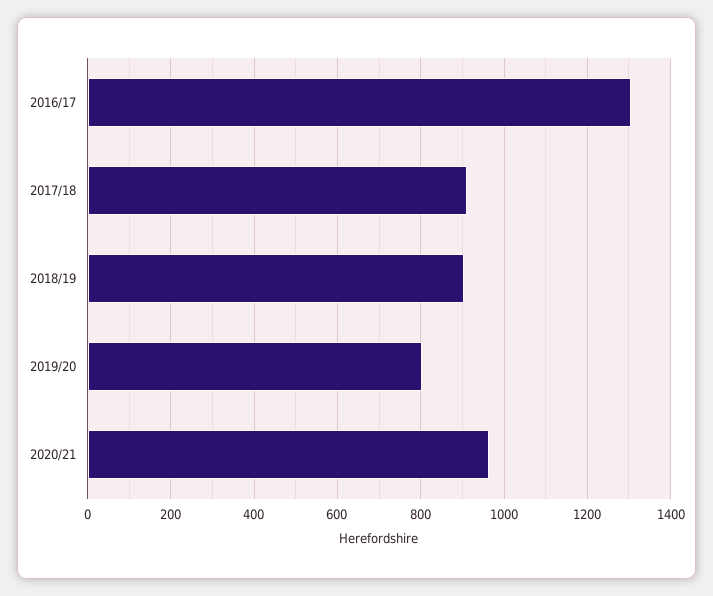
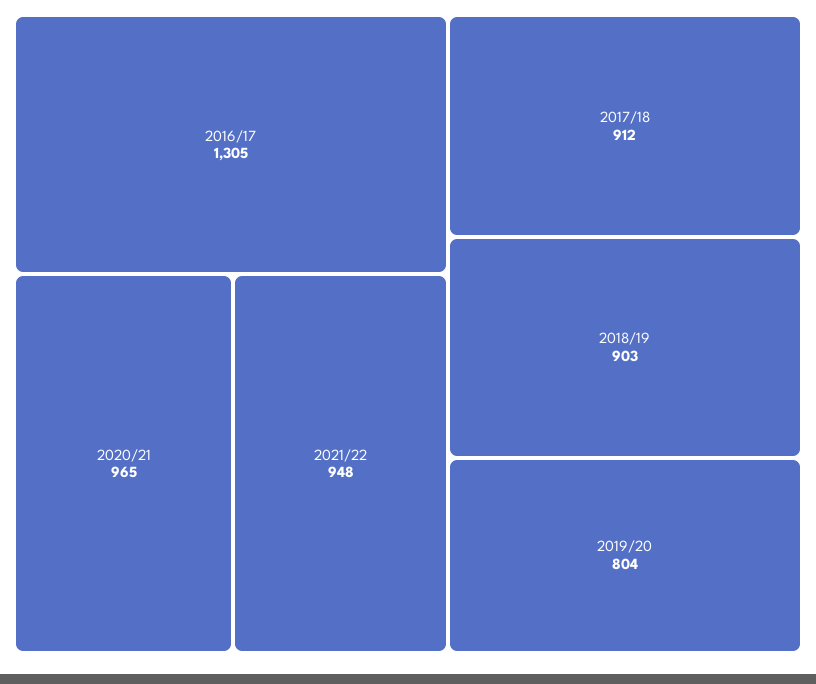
2021/22: none -> 948

